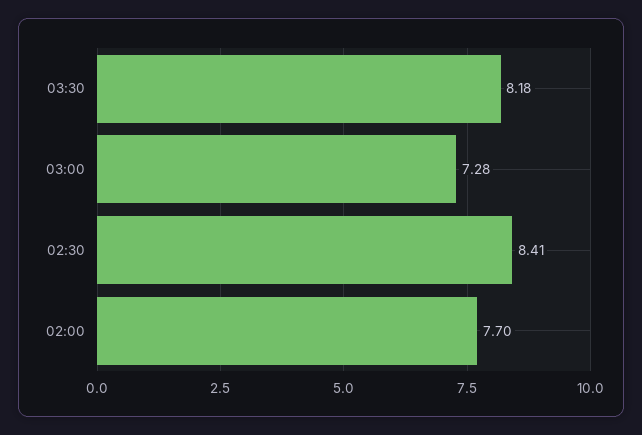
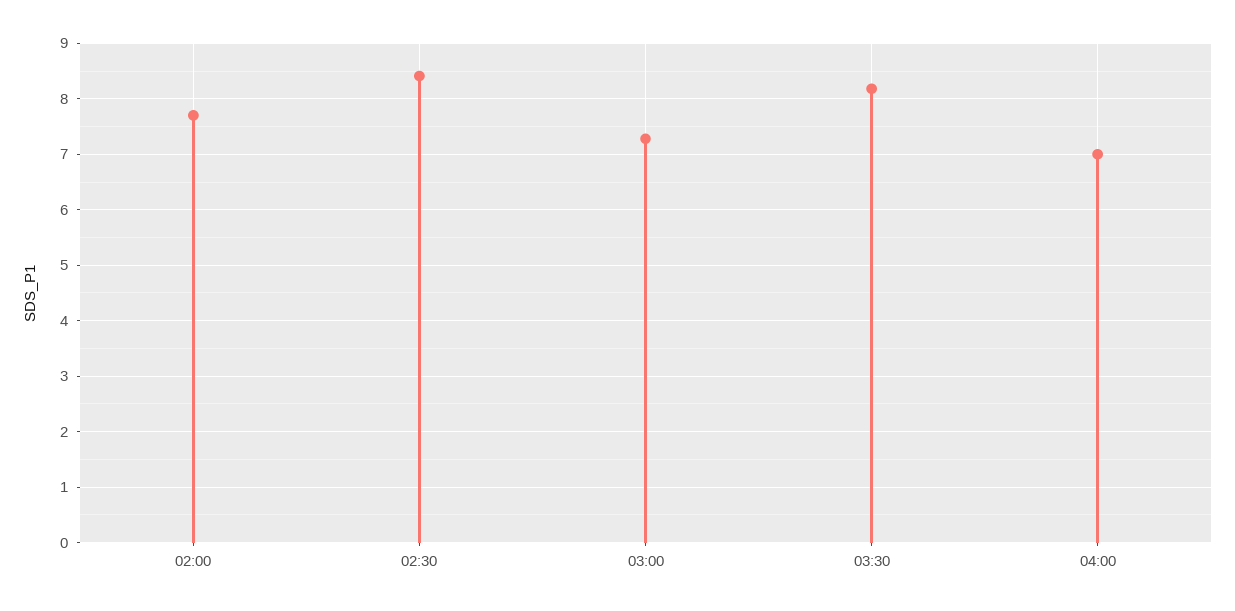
04:00: none -> 7

